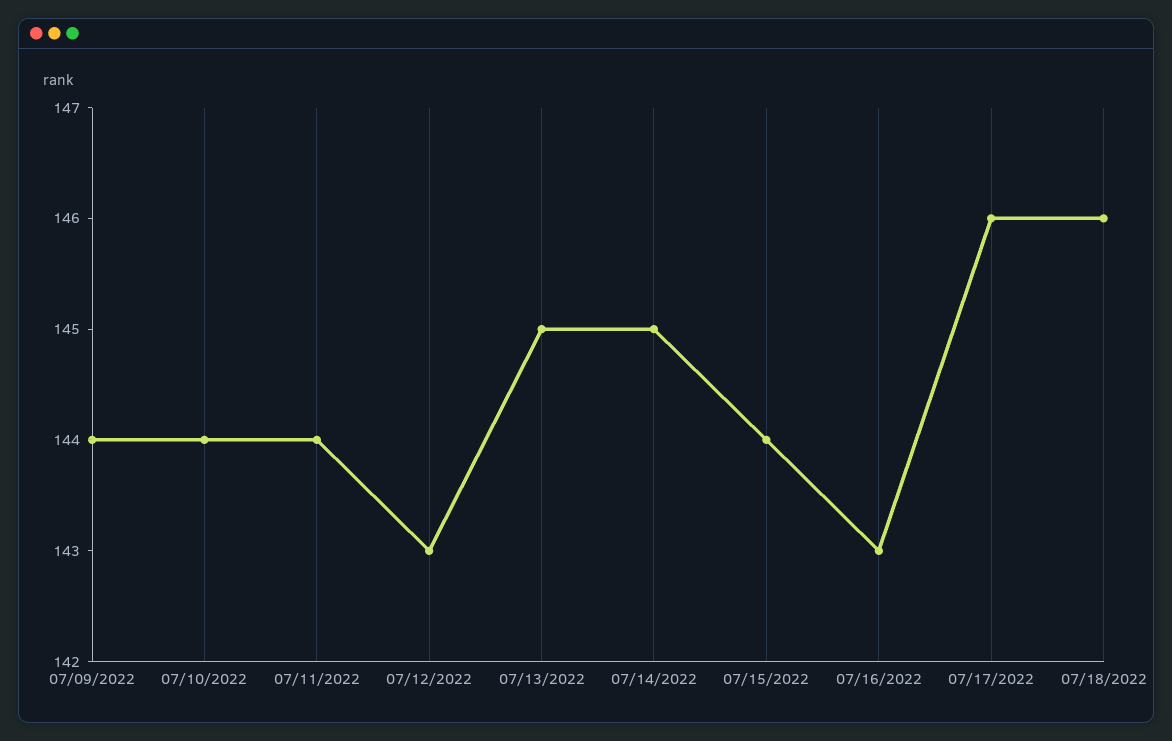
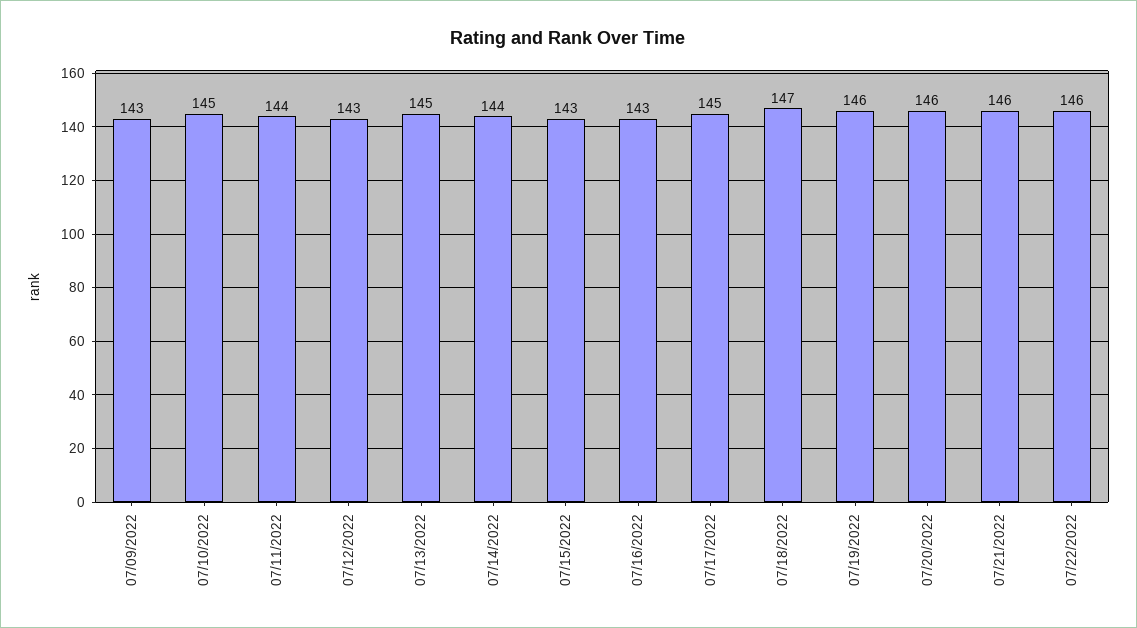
07/09/2022: 144 -> 143
07/10/2022: 144 -> 145
07/14/2022: 145 -> 144
07/15/2022: 144 -> 143
07/17/2022: 146 -> 145
07/18/2022: 146 -> 147
07/19/2022: none -> 146
07/20/2022: none -> 146
07/21/2022: none -> 146
07/22/2022: none -> 146

